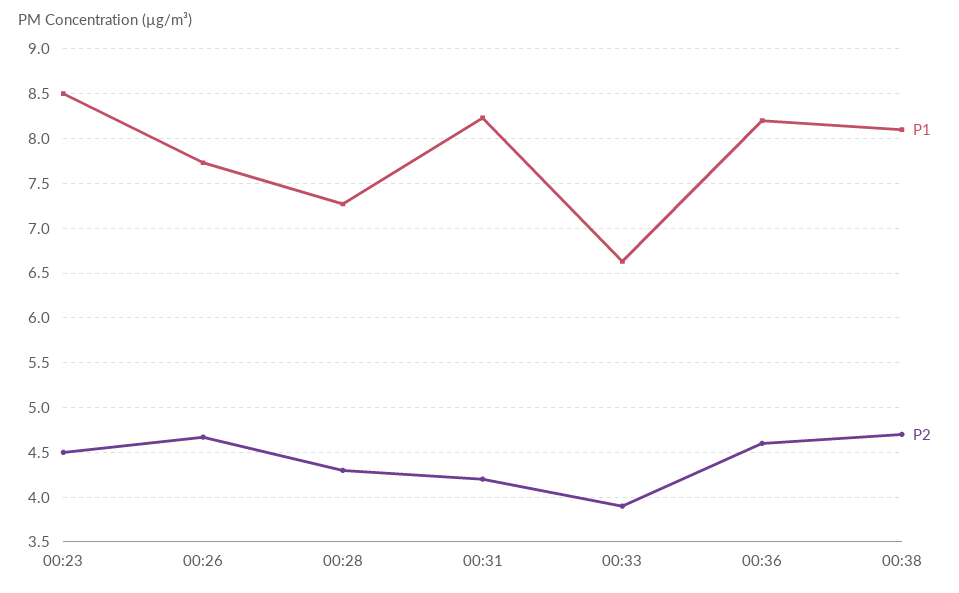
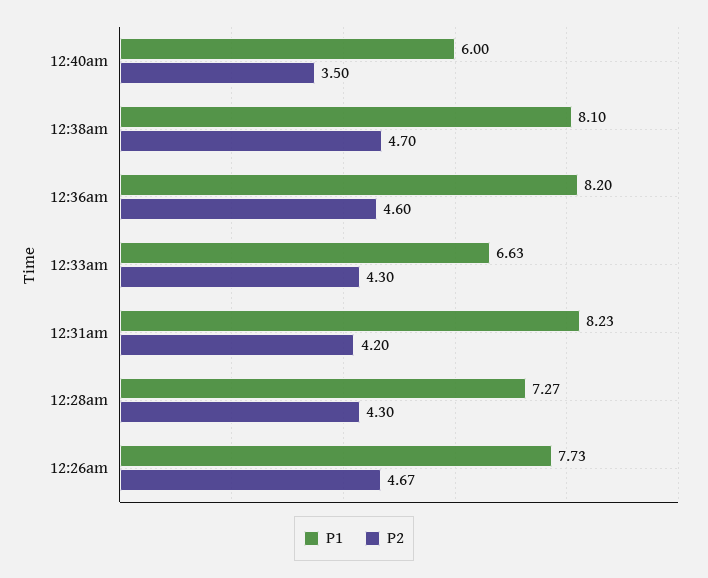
P1, 00:23: 8.5 -> none
P2, 00:23: 4.5 -> none
P2, 00:33: 3.9 -> 4.3
P1, 12:40am: none -> 6
P2, 12:40am: none -> 3.5

